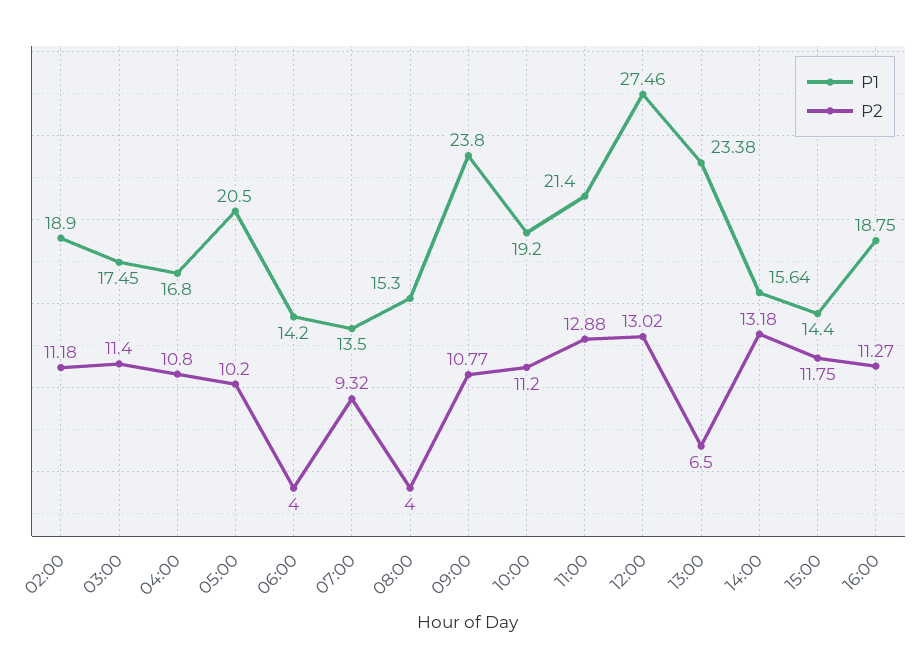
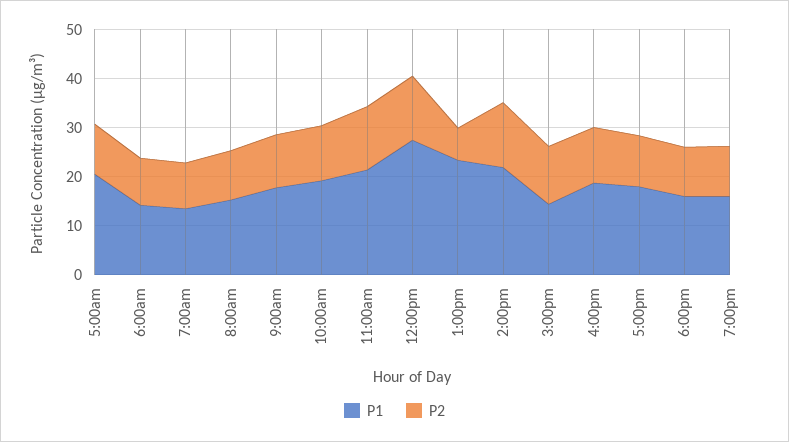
P1, 02:00: 18.9 -> none
P2, 02:00: 11.18 -> none
P1, 03:00: 17.45 -> none
P2, 03:00: 11.4 -> none
P1, 04:00: 16.8 -> none
P2, 04:00: 10.8 -> none
P2, 06:00: 4 -> 10
P2, 08:00: 4 -> 10
P1, 09:00: 23.8 -> 18
P1, 14:00: 15.64 -> 22
P1, 5:00pm: none -> 18
P2, 5:00pm: none -> 10
P1, 6:00pm: none -> 16
P2, 6:00pm: none -> 10
P1, 7:00pm: none -> 16
P2, 7:00pm: none -> 10

